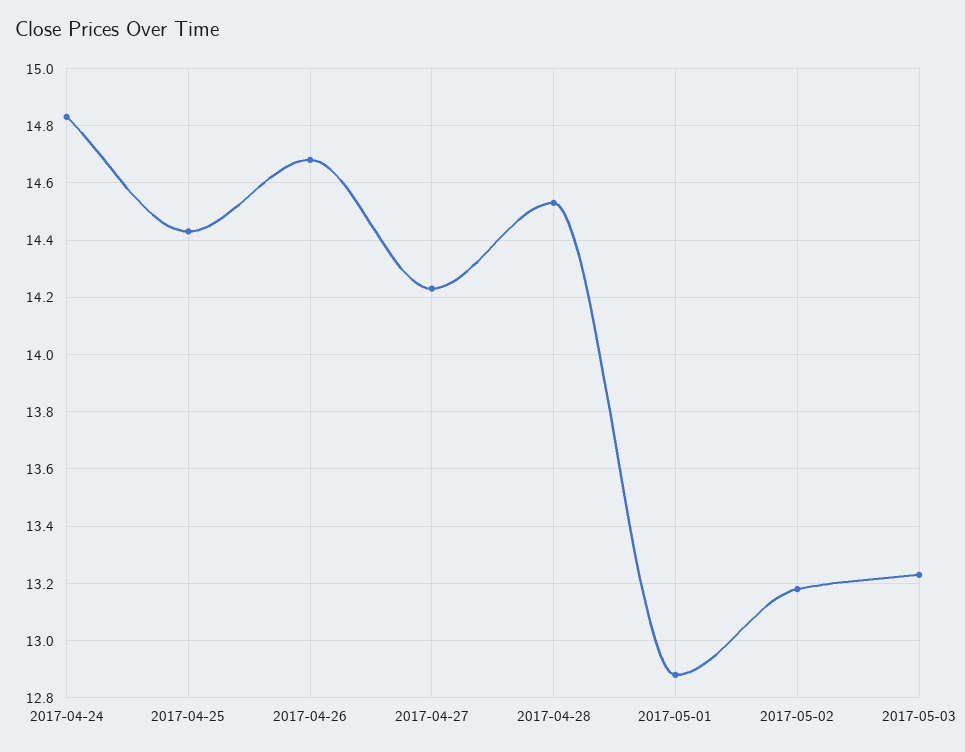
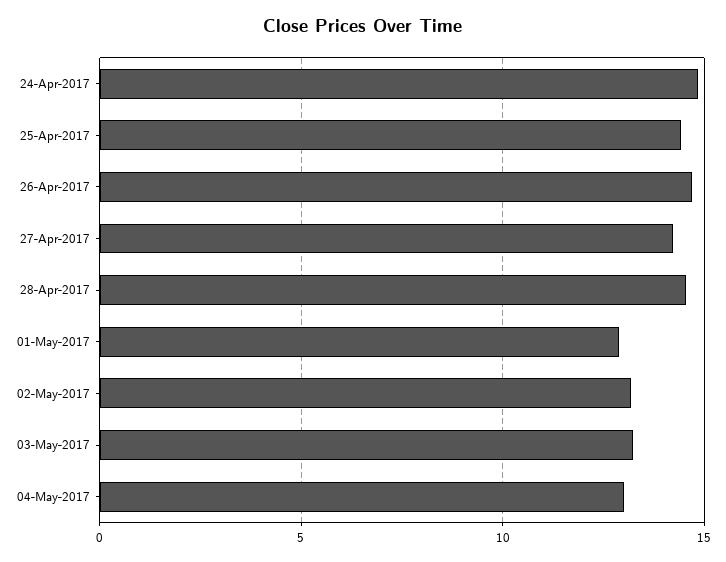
04-May-2017: none -> 13

